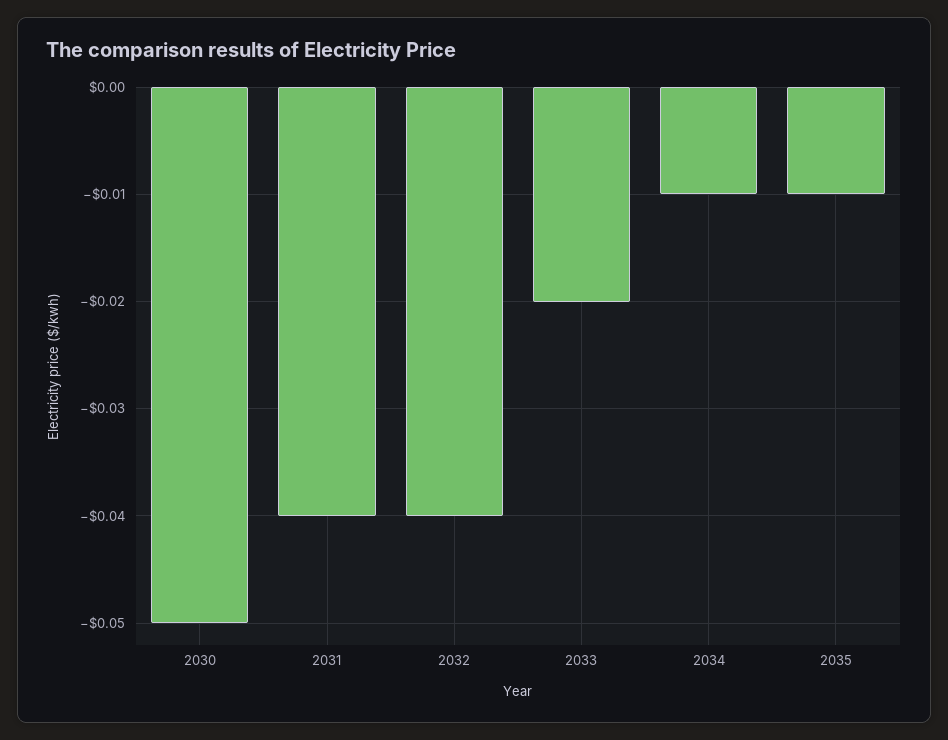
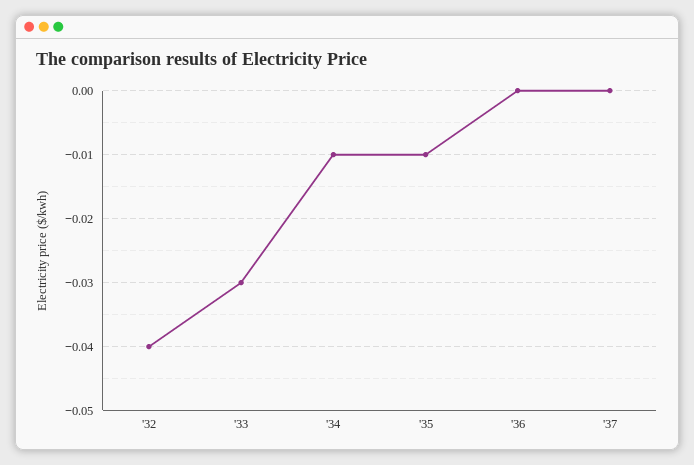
2030: -0.05 -> none
2031: -0.04 -> none
2033: -0.02 -> -0.03
'36: none -> 0
'37: none -> 0

